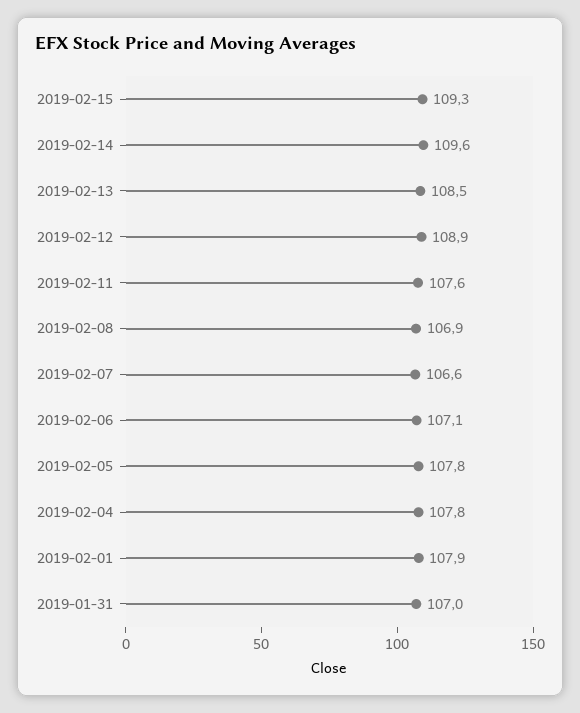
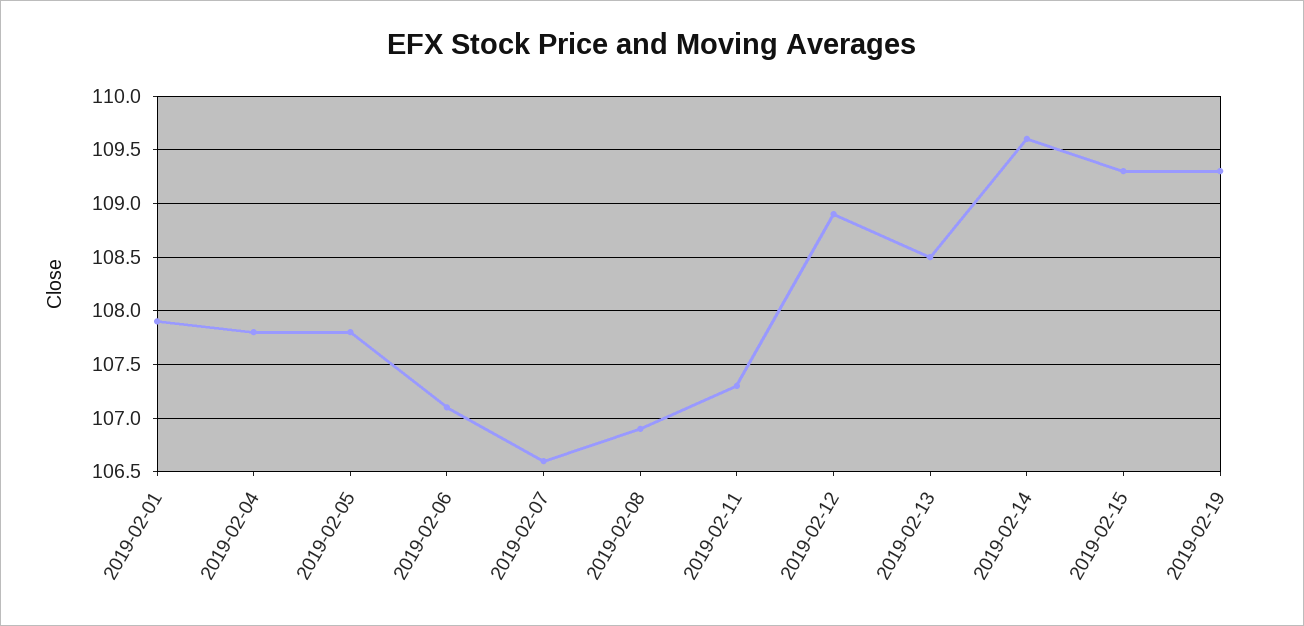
2019-02-11: 107.6 -> 107.3
2019-01-31: 107 -> none
2019-02-19: none -> 109.3

